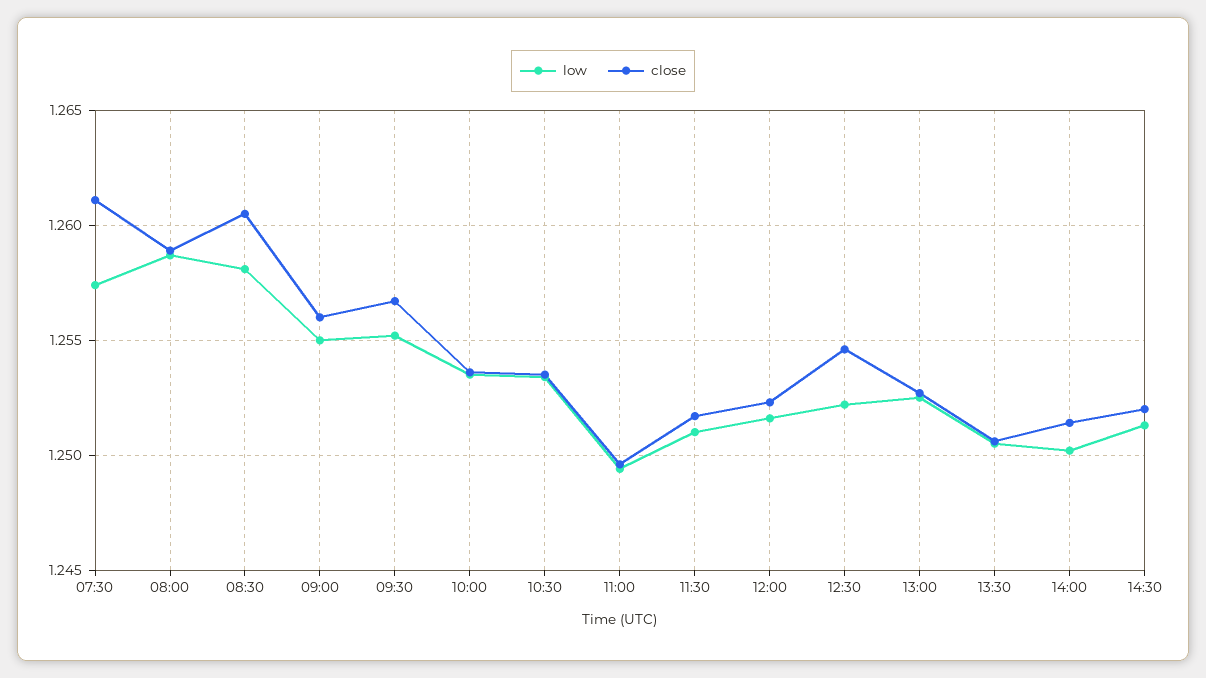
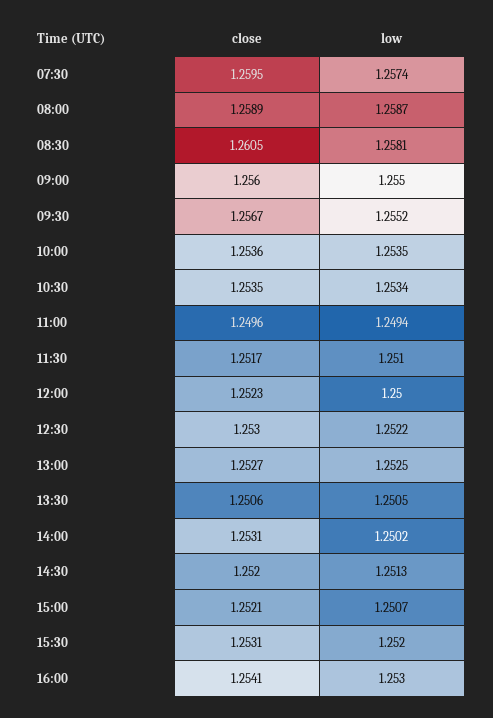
close, 07:30: 1.261 -> 1.2595
low, 12:00: 1.2515 -> 1.25
close, 12:30: 1.2545 -> 1.253
close, 14:00: 1.2515 -> 1.2531
close, 15:00: none -> 1.2521
low, 15:00: none -> 1.2507
close, 15:30: none -> 1.2531
low, 15:30: none -> 1.252
close, 16:00: none -> 1.2541
low, 16:00: none -> 1.253

